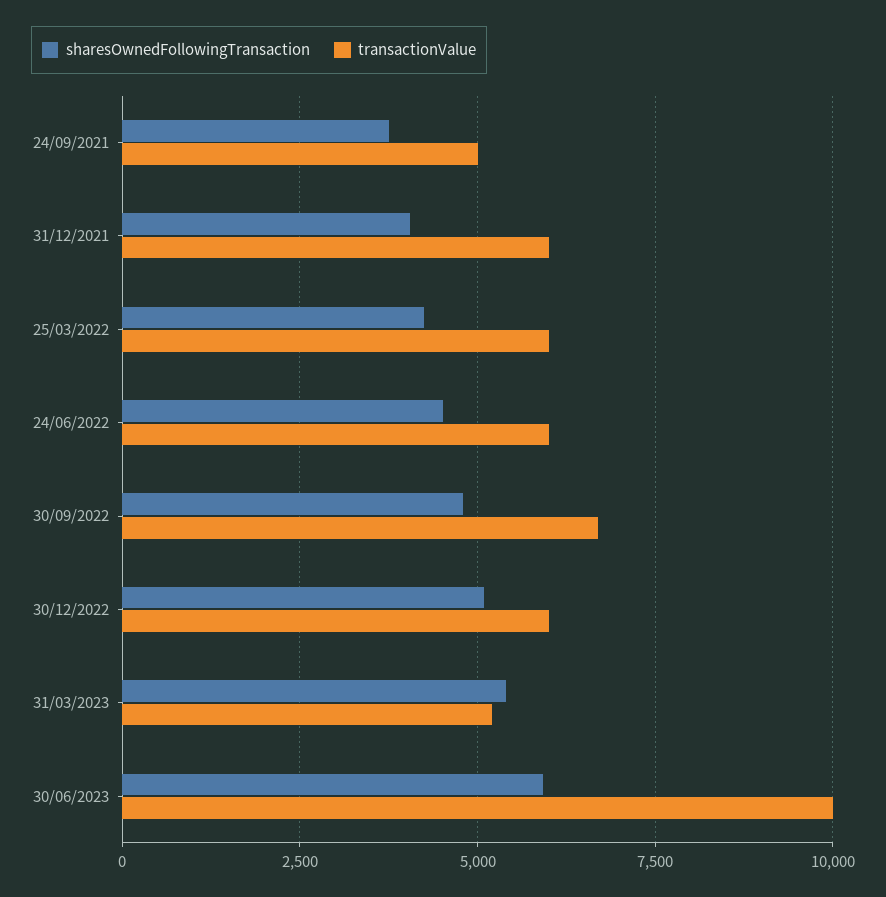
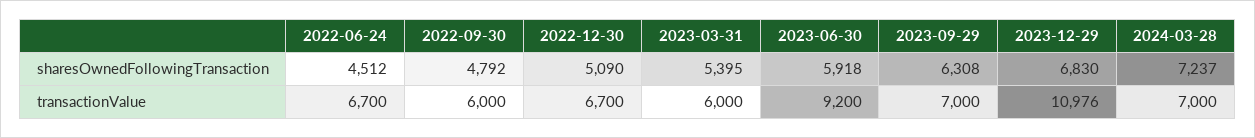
sharesOwnedFollowingTransaction, 24/09/2021: 3750 -> none
transactionValue, 24/09/2021: 5000 -> none
sharesOwnedFollowingTransaction, 31/12/2021: 4000 -> none
transactionValue, 31/12/2021: 6000 -> none
sharesOwnedFollowingTransaction, 25/03/2022: 4250 -> none
transactionValue, 25/03/2022: 6000 -> none
transactionValue, 24/06/2022: 6000 -> 6700
transactionValue, 30/09/2022: 6750 -> 6000
transactionValue, 30/12/2022: 6000 -> 6700
transactionValue, 31/03/2023: 5250 -> 6000
transactionValue, 30/06/2023: 10000 -> 9200
sharesOwnedFollowingTransaction, 2023-09-29: none -> 6308
sharesOwnedFollowingTransaction, 2023-12-29: none -> 6830
sharesOwnedFollowingTransaction, 2024-03-28: none -> 7237
transactionValue, 2023-09-29: none -> 7000
transactionValue, 2023-12-29: none -> 10976
transactionValue, 2024-03-28: none -> 7000

